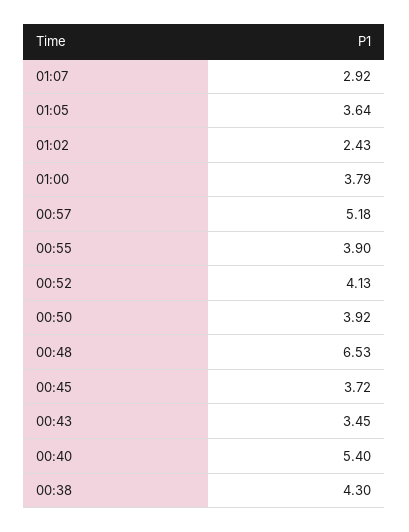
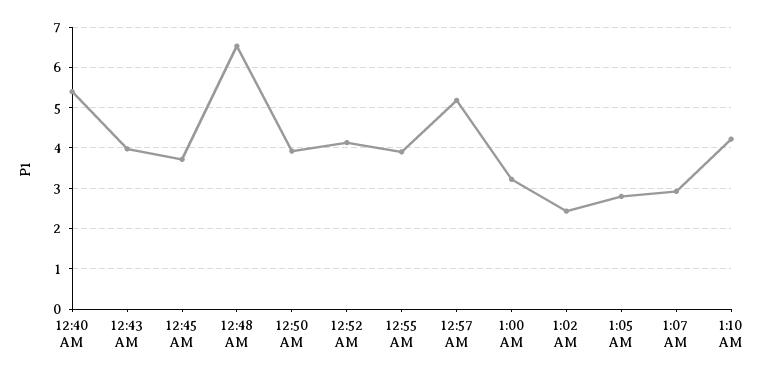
01:05: 3.64 -> 2.8
01:00: 3.79 -> 3.2
00:43: 3.45 -> 4
00:38: 4.3 -> none
1:10 AM: none -> 4.2

